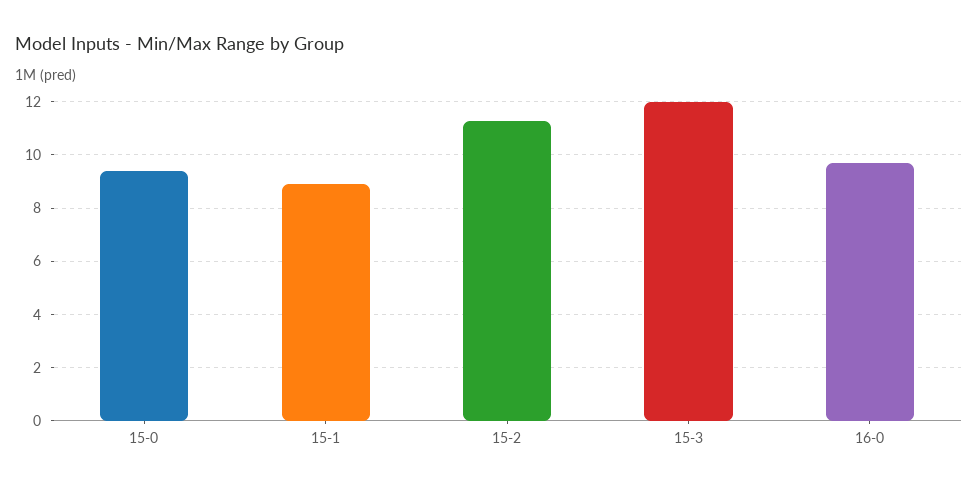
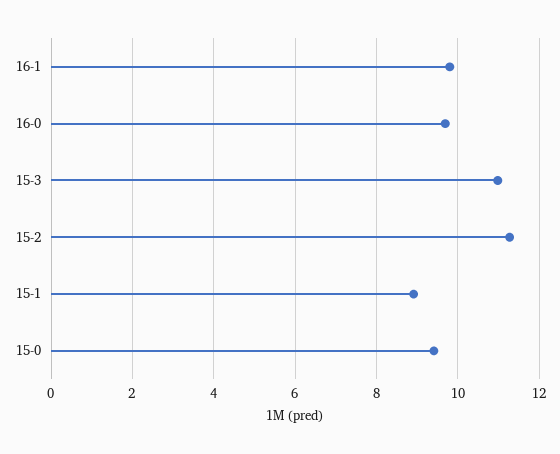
15-3: 12 -> 11
16-1: none -> 9.8

